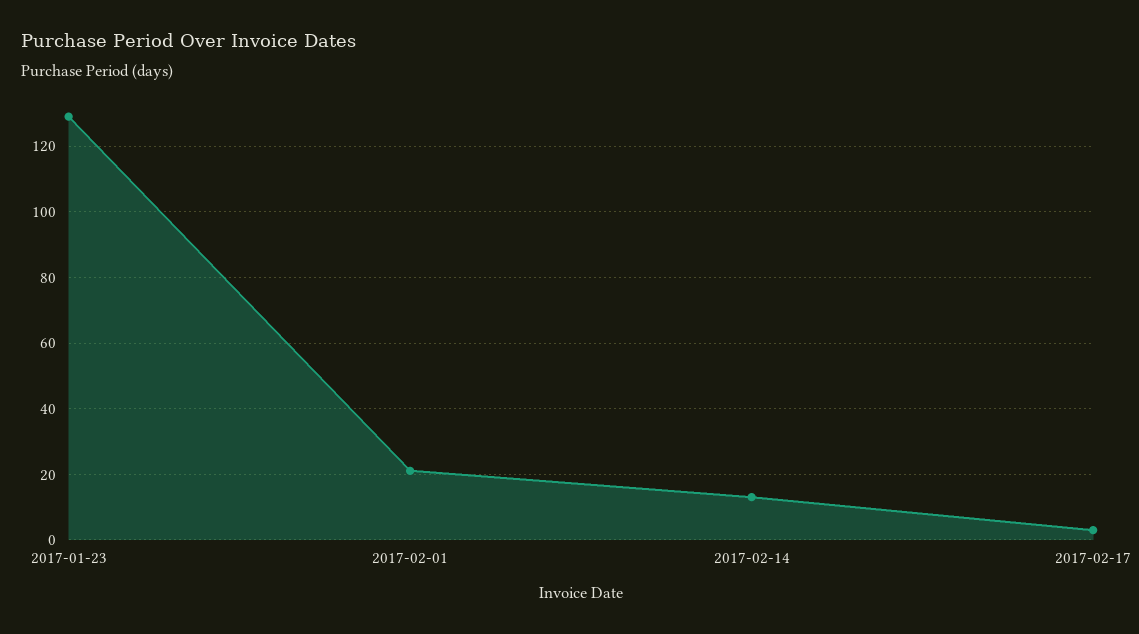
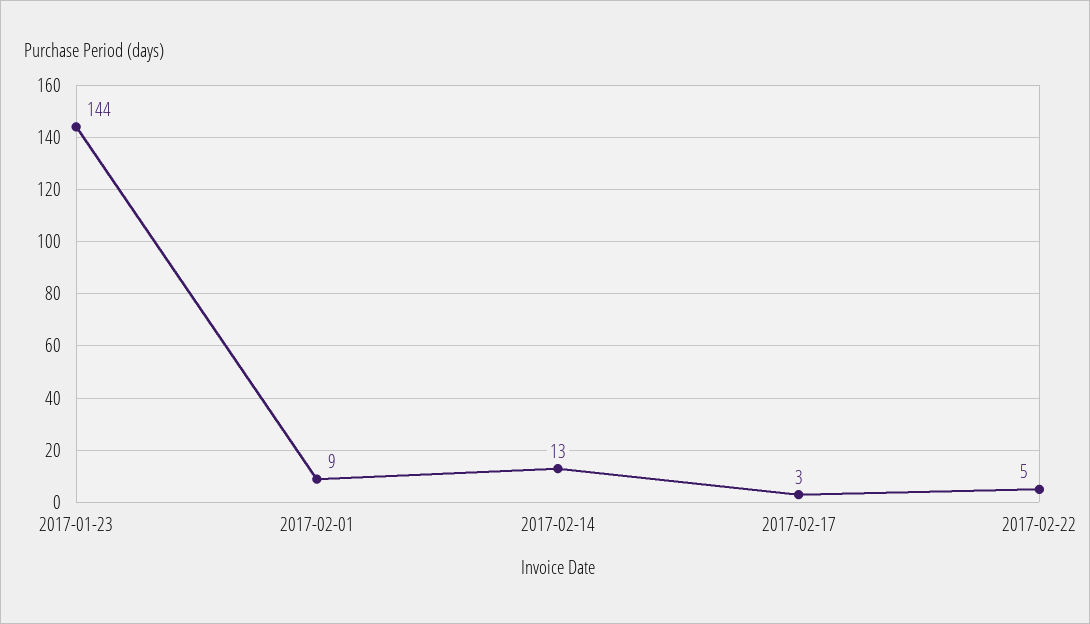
2017-01-23: 130 -> 144
2017-02-01: 20 -> 9
2017-02-22: none -> 5

